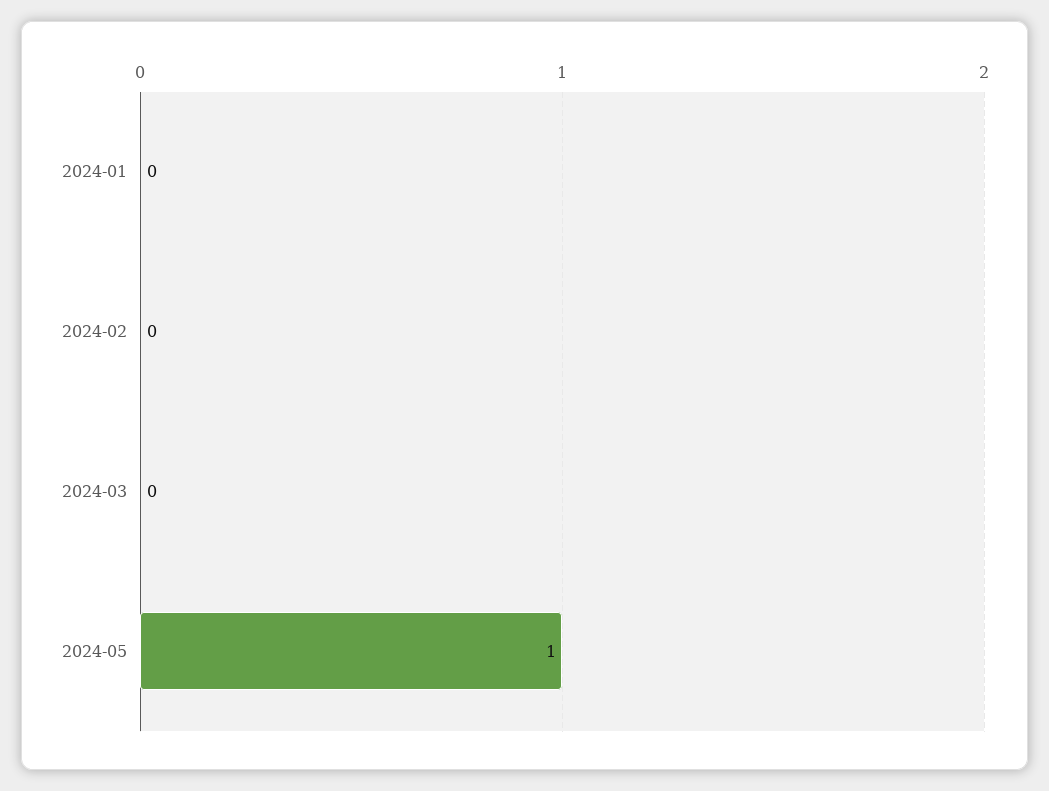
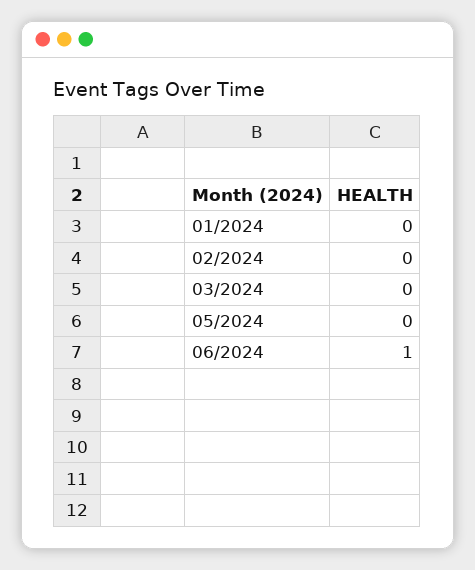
2024-05: 1 -> 0
06/2024: none -> 1

